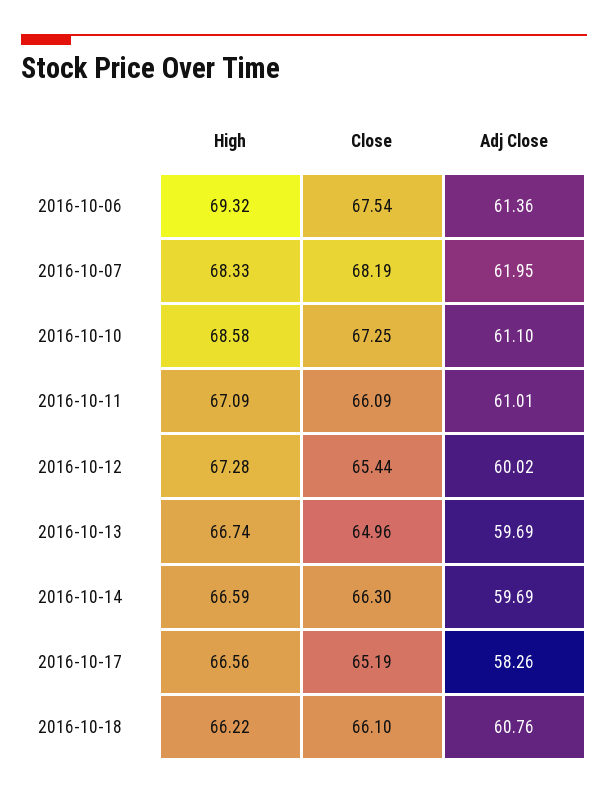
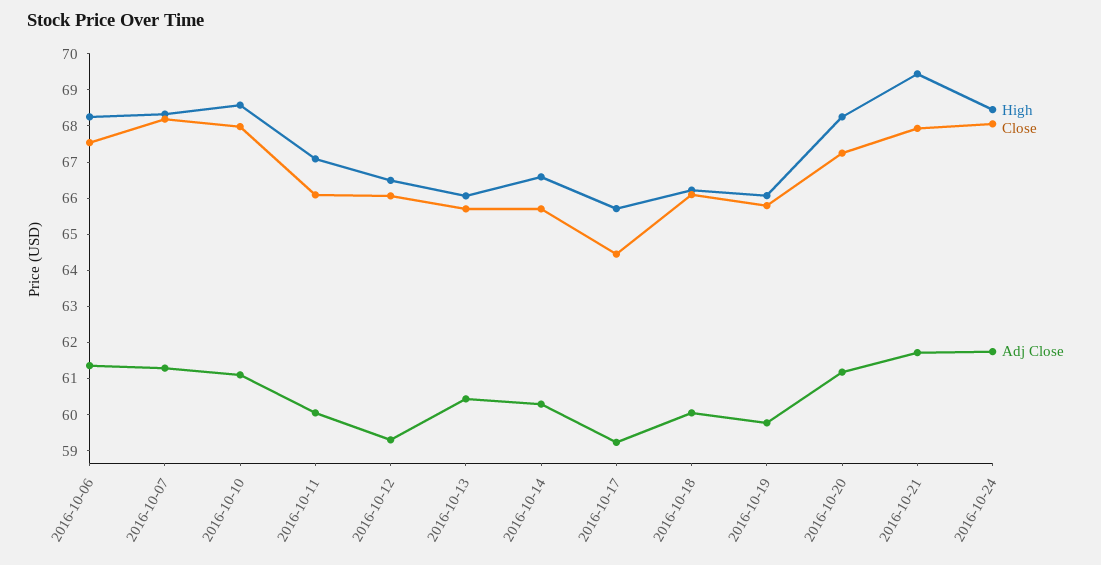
High, 2016-10-06: 69.32 -> 68.25
Adj Close, 2016-10-07: 61.95 -> 61.25
Close, 2016-10-10: 67.25 -> 68
Adj Close, 2016-10-11: 61.01 -> 60
High, 2016-10-12: 67.28 -> 66.5
Close, 2016-10-12: 65.44 -> 66
Adj Close, 2016-10-12: 60.02 -> 59.25
High, 2016-10-13: 66.74 -> 66
Close, 2016-10-13: 64.96 -> 65.75
Adj Close, 2016-10-13: 59.69 -> 60.5
Close, 2016-10-14: 66.3 -> 65.75
Adj Close, 2016-10-14: 59.69 -> 60.25
High, 2016-10-17: 66.56 -> 65.75
Close, 2016-10-17: 65.19 -> 64.5
Adj Close, 2016-10-17: 58.26 -> 59.25
Adj Close, 2016-10-18: 60.76 -> 60
High, 2016-10-19: none -> 66
Close, 2016-10-19: none -> 65.75
Adj Close, 2016-10-19: none -> 59.75
High, 2016-10-20: none -> 68.25
Close, 2016-10-20: none -> 67.25
Adj Close, 2016-10-20: none -> 61.25
High, 2016-10-21: none -> 69.5
Close, 2016-10-21: none -> 68
Adj Close, 2016-10-21: none -> 61.75
High, 2016-10-24: none -> 68.5
Close, 2016-10-24: none -> 68
Adj Close, 2016-10-24: none -> 61.75

